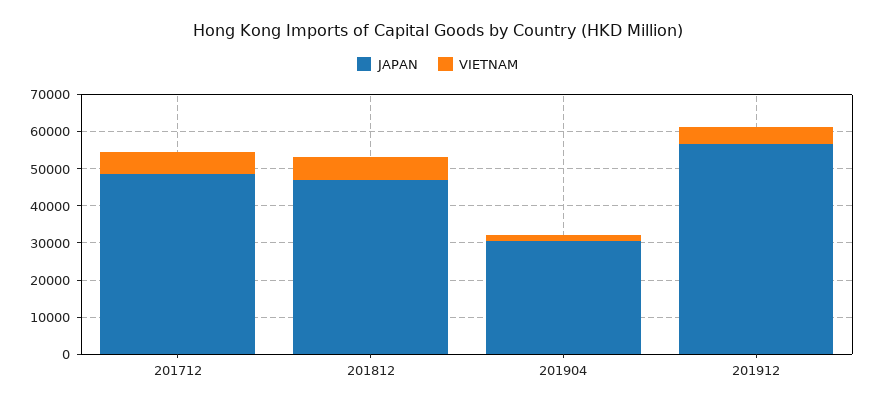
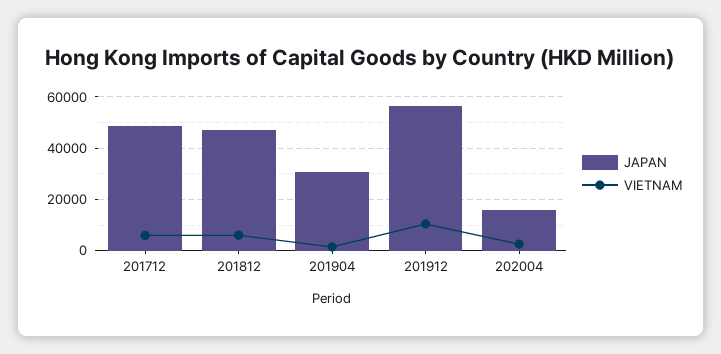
VIETNAM, 201912: 5000 -> 10000
JAPAN, 202004: none -> 15000
VIETNAM, 202004: none -> 2500

